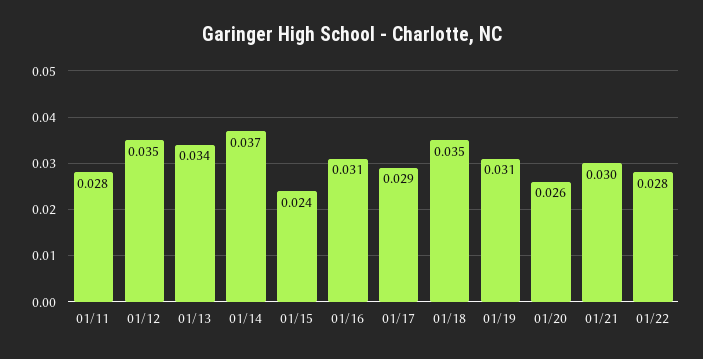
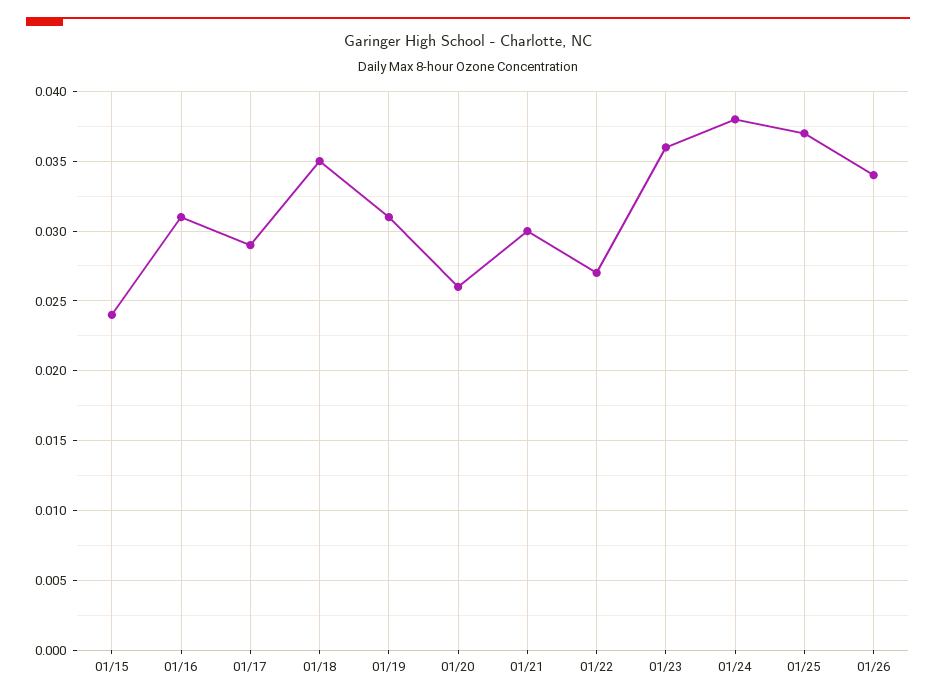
01/11: 0.028 -> none
01/12: 0.035 -> none
01/13: 0.034 -> none
01/14: 0.037 -> none
01/22: 0.028 -> 0.027
01/23: none -> 0.036
01/24: none -> 0.038
01/25: none -> 0.037
01/26: none -> 0.034

